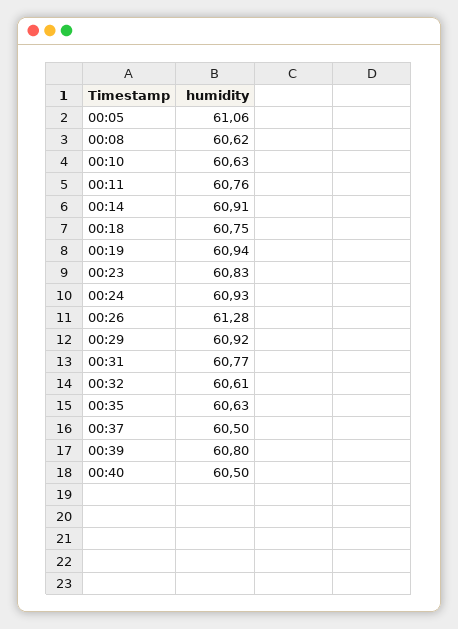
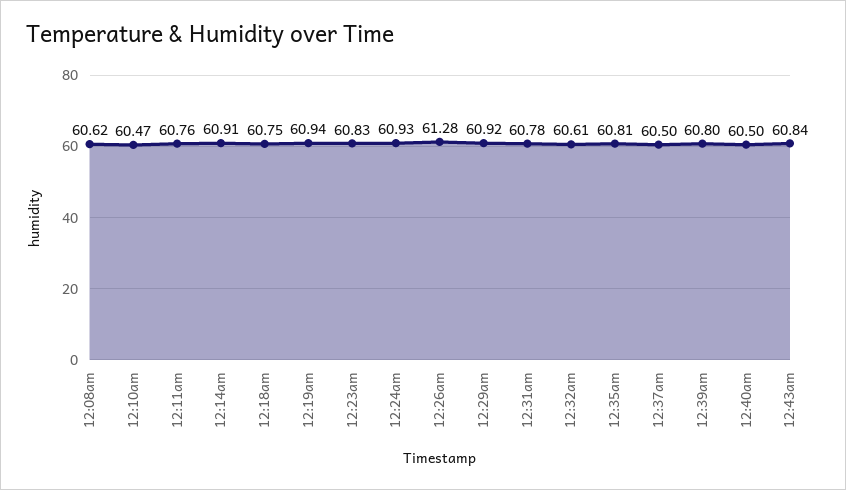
00:05: 61.06 -> none
00:10: 60.63 -> 60.47
00:31: 60.77 -> 60.78
00:35: 60.63 -> 60.81
12:43am: none -> 60.84

